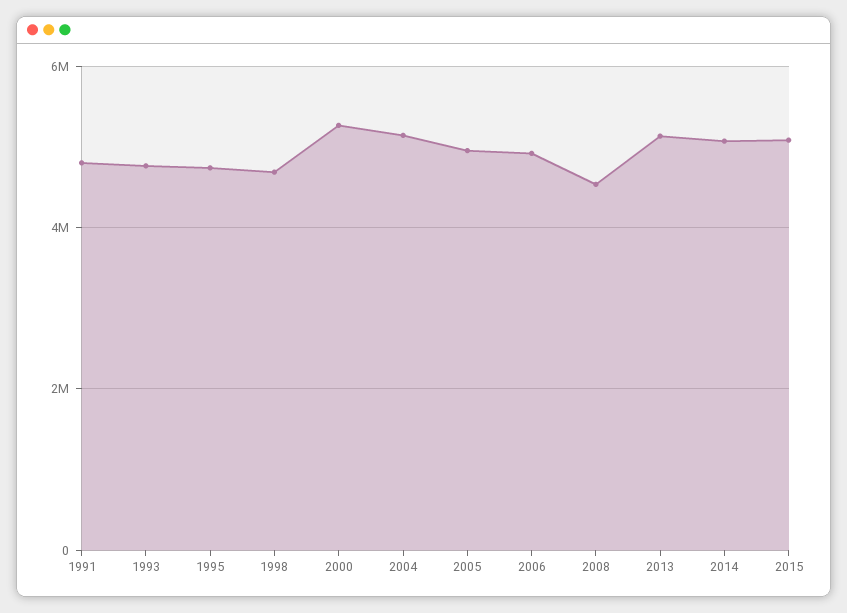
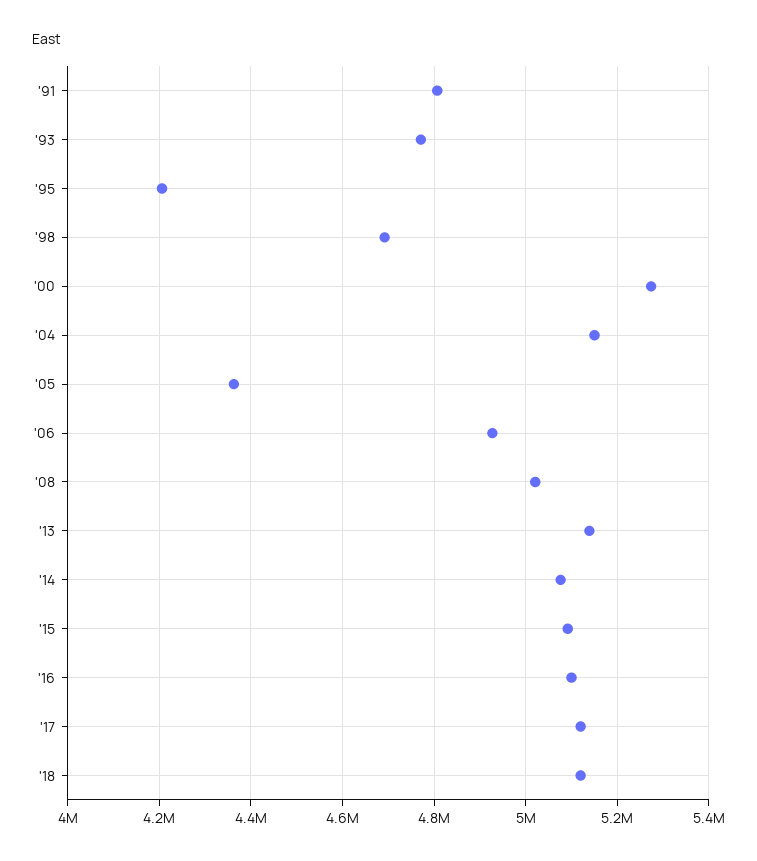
1995: 4800000 -> 4200000
2005: 5000000 -> 4360000
2008: 4600000 -> 5020000
'16: none -> 5100000
'17: none -> 5120000
'18: none -> 5120000

